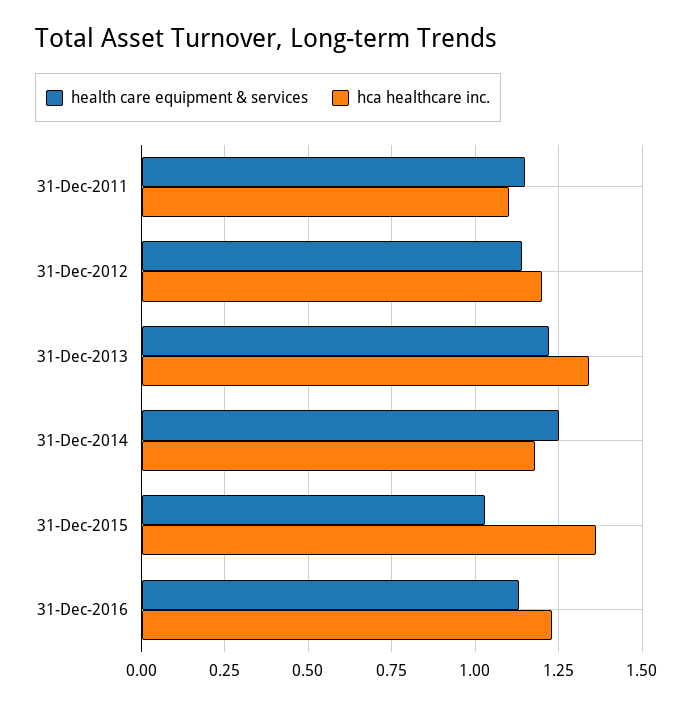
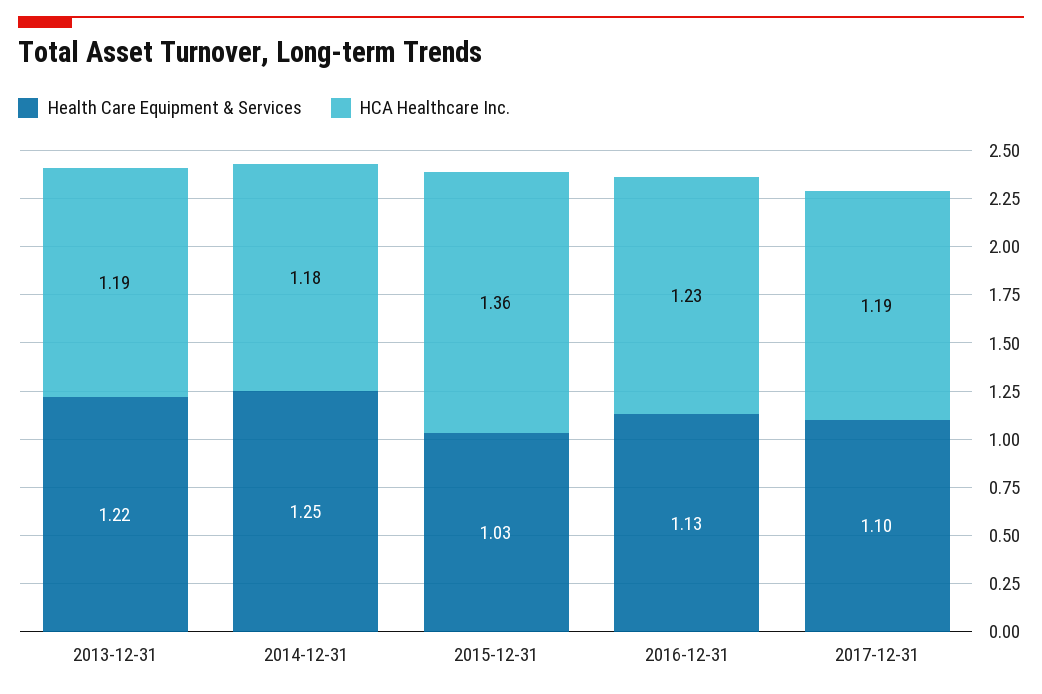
health care equipment & services, 31-Dec-2011: 1.15 -> none
hca healthcare inc., 31-Dec-2011: 1.1 -> none
health care equipment & services, 31-Dec-2012: 1.15 -> none
hca healthcare inc., 31-Dec-2012: 1.2 -> none
hca healthcare inc., 31-Dec-2013: 1.35 -> 1.19
health care equipment & services, 2017-12-31: none -> 1.1
hca healthcare inc., 2017-12-31: none -> 1.19

